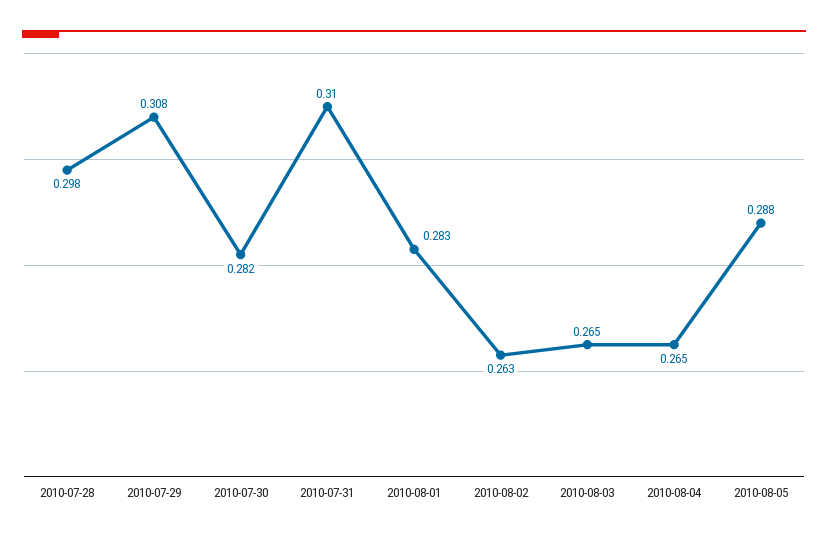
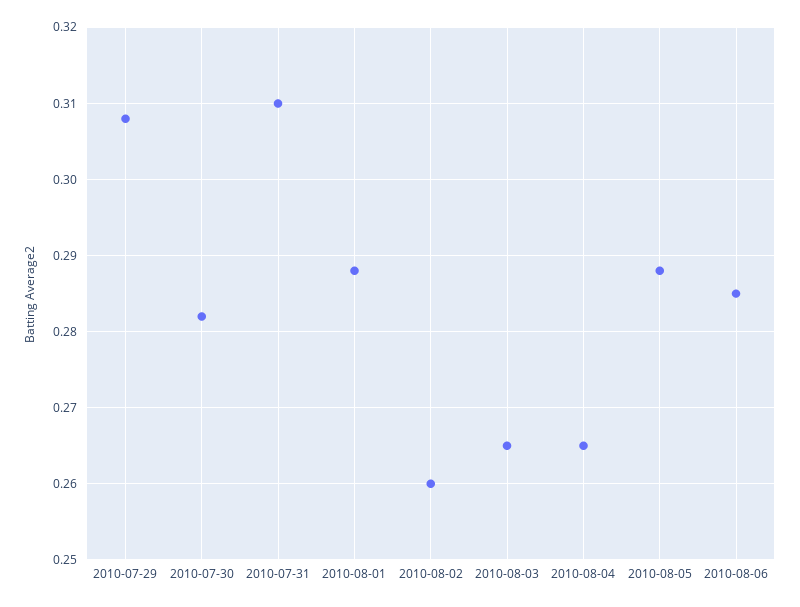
2010-07-28: 0.298 -> none
2010-08-01: 0.283 -> 0.288
2010-08-02: 0.263 -> 0.26
2010-08-06: none -> 0.285

